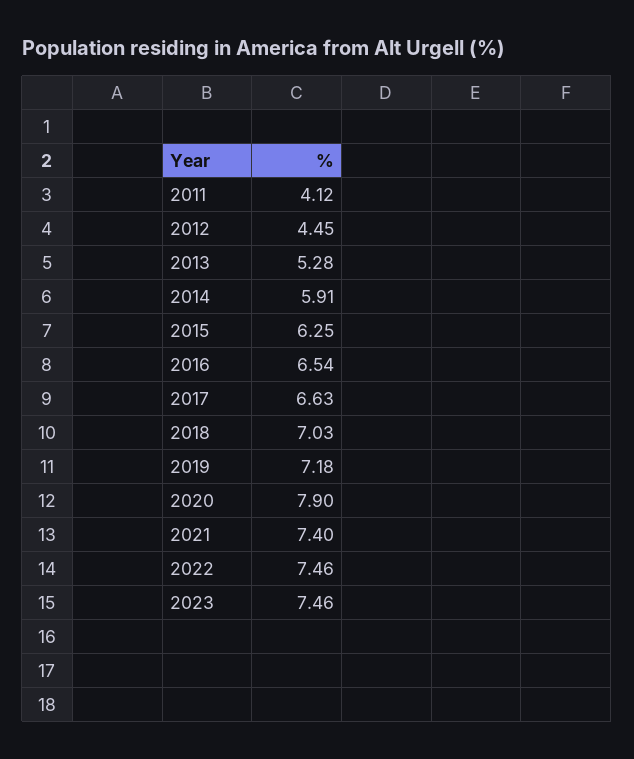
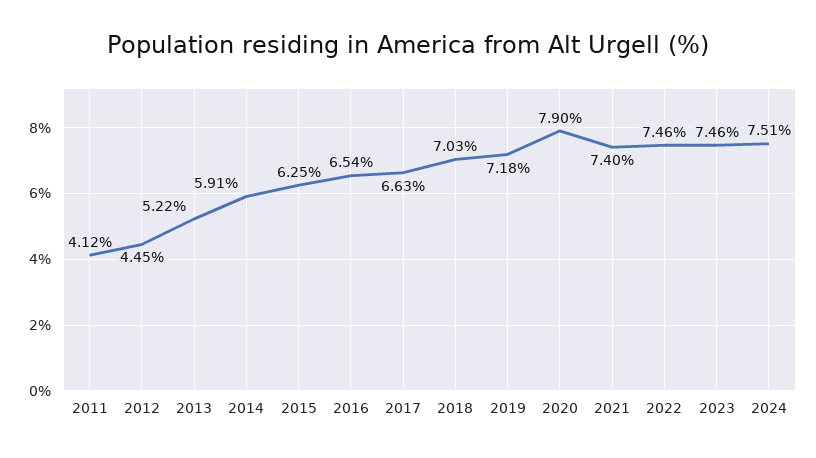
2013: 5.28 -> 5.22
2024: none -> 7.51

